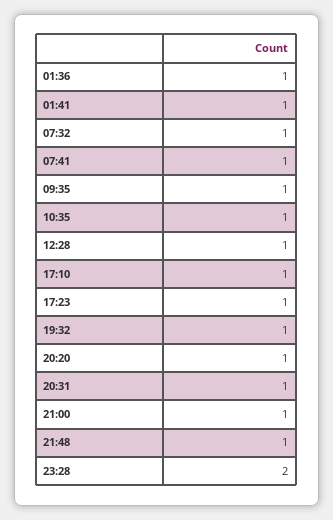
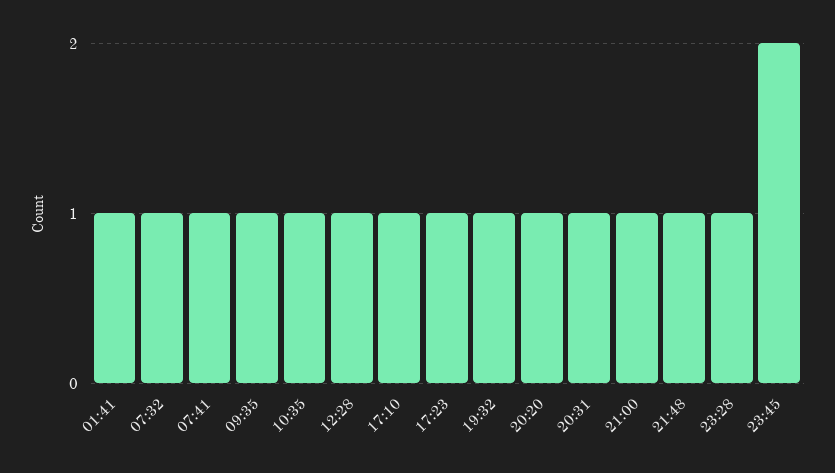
01:36: 1 -> none
23:28: 2 -> 1
23:45: none -> 2

